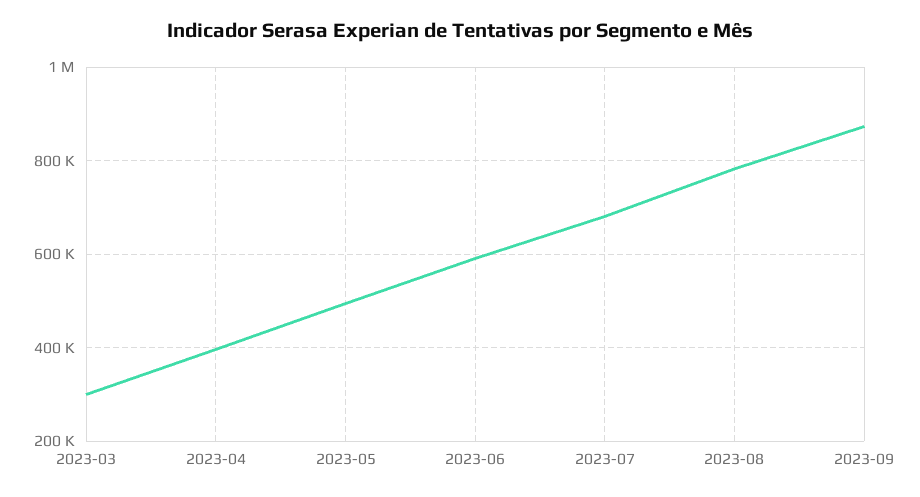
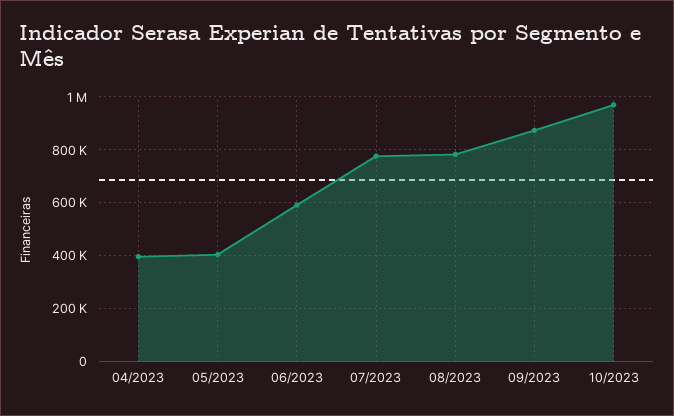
2023-03: 300000 -> none
2023-05: 500000 -> 400000
2023-07: 680000 -> 775000
10/2023: none -> 975000

